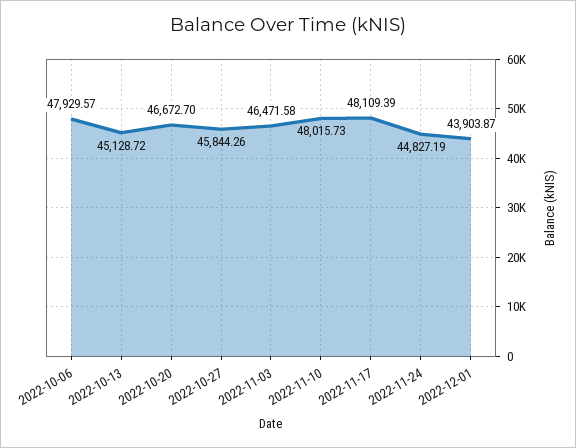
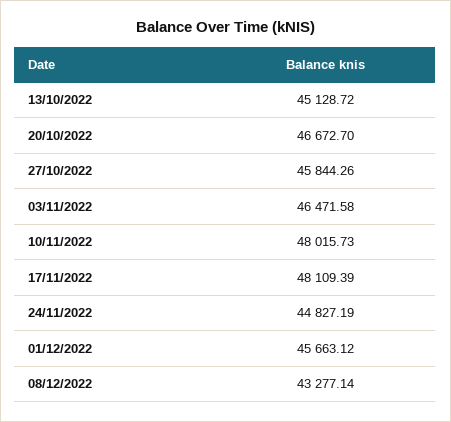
2022-10-06: 47929.57 -> none
2022-12-01: 43903.87 -> 45663.12
08/12/2022: none -> 43277.14

